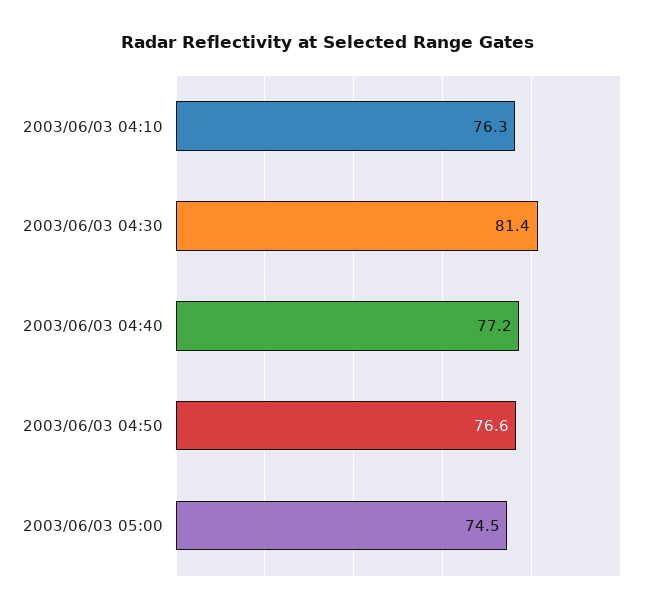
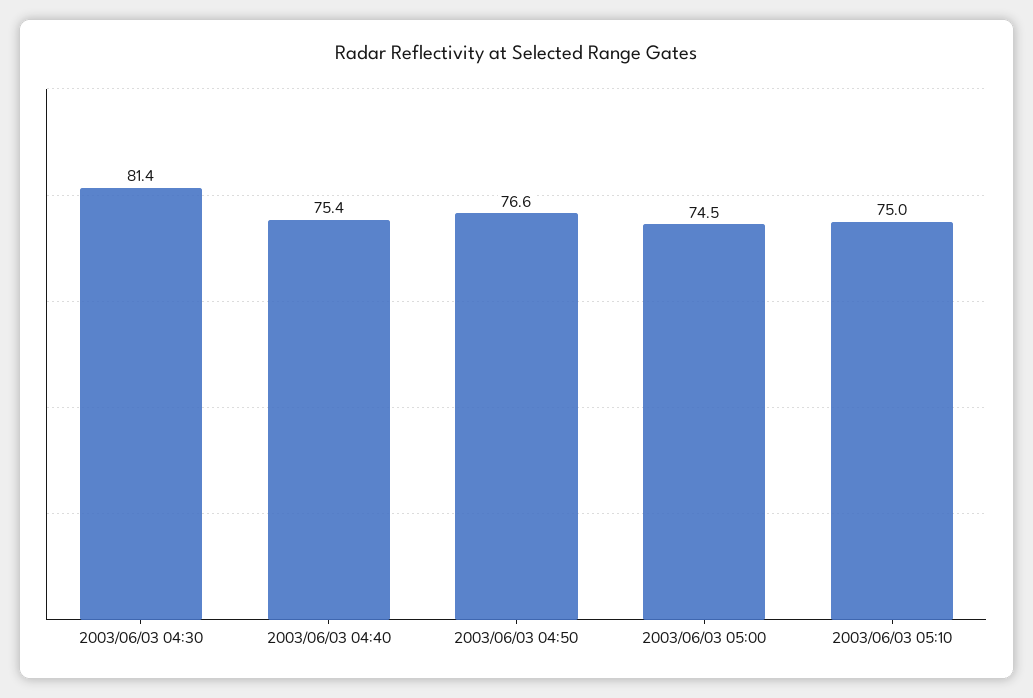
2003/06/03 04:10: 76.3 -> none
2003/06/03 04:40: 77.2 -> 75.4
2003/06/03 05:10: none -> 75

